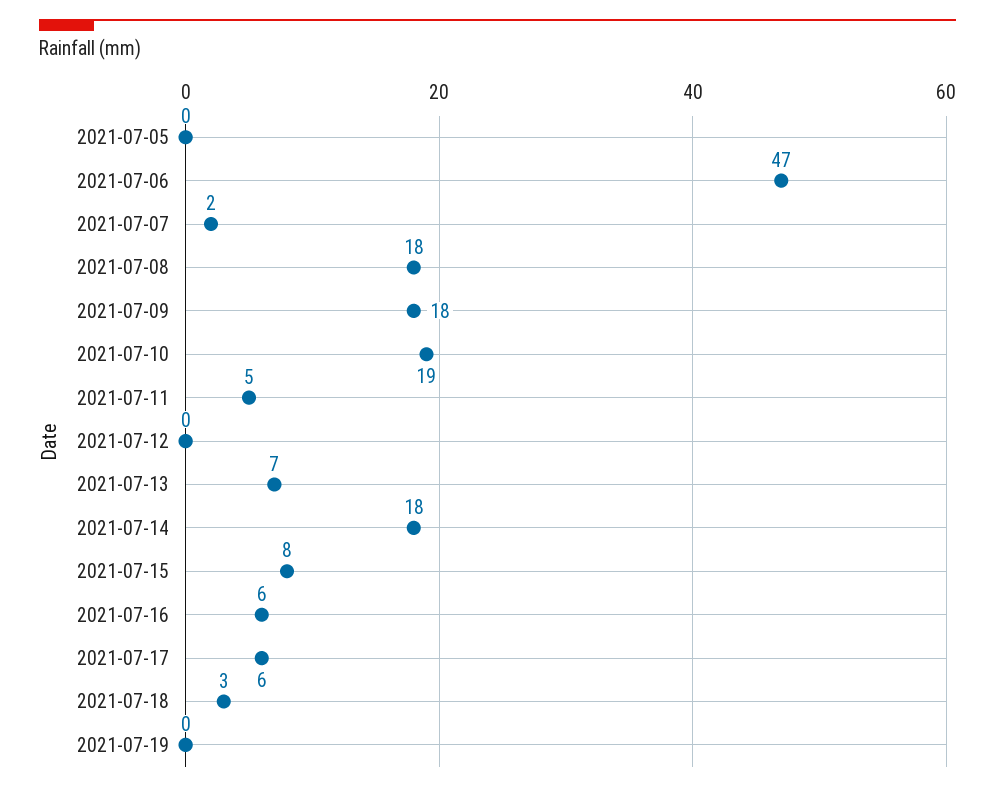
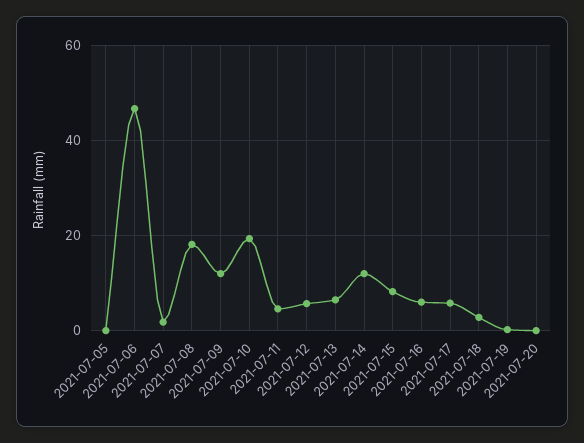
2021-07-09: 18 -> 12
2021-07-12: 0 -> 6
2021-07-14: 18 -> 12
2021-07-20: none -> 0

